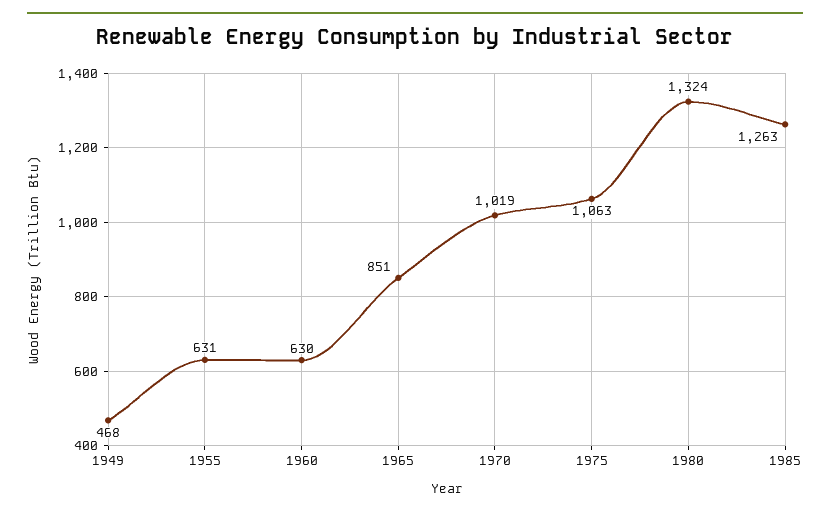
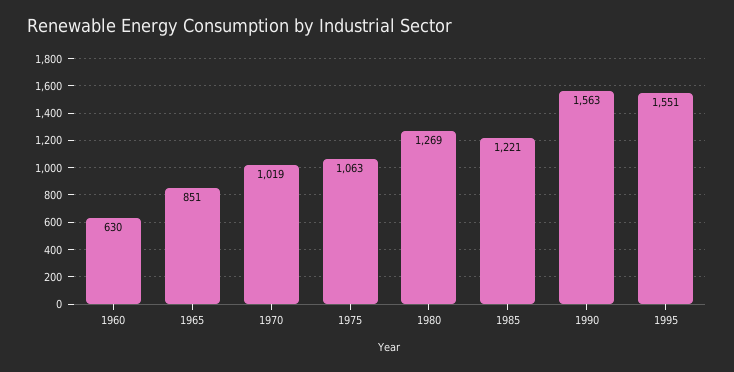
1949: 468 -> none
1955: 631 -> none
1980: 1324 -> 1269
1985: 1263 -> 1221
1990: none -> 1563
1995: none -> 1551

